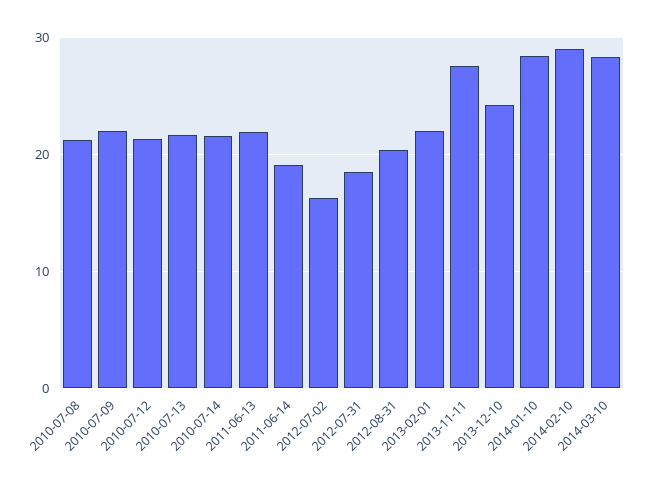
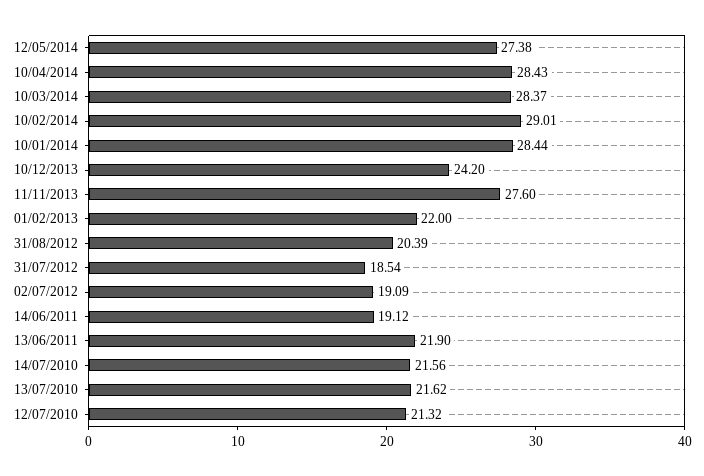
2010-07-08: 21 -> none
2010-07-09: 22 -> none
2012-07-02: 16 -> 19.09
12/05/2014: none -> 27.38
10/04/2014: none -> 28.43

